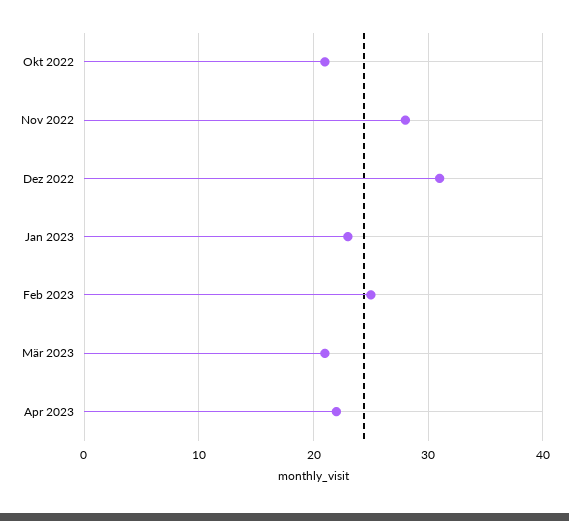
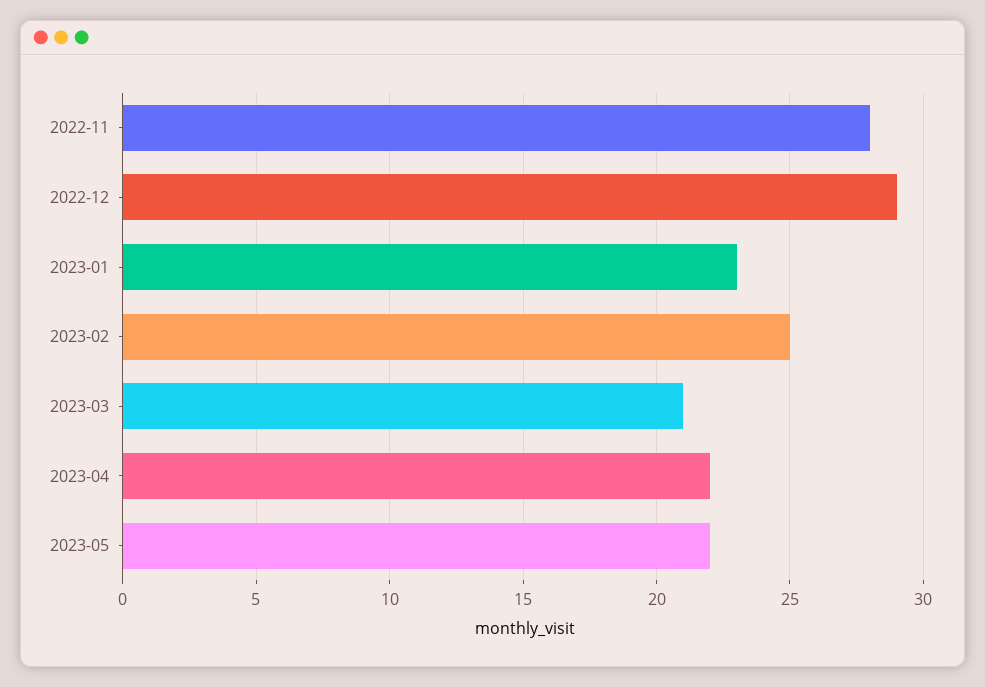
Okt 2022: 21 -> none
Dez 2022: 31 -> 29
2023-05: none -> 22

